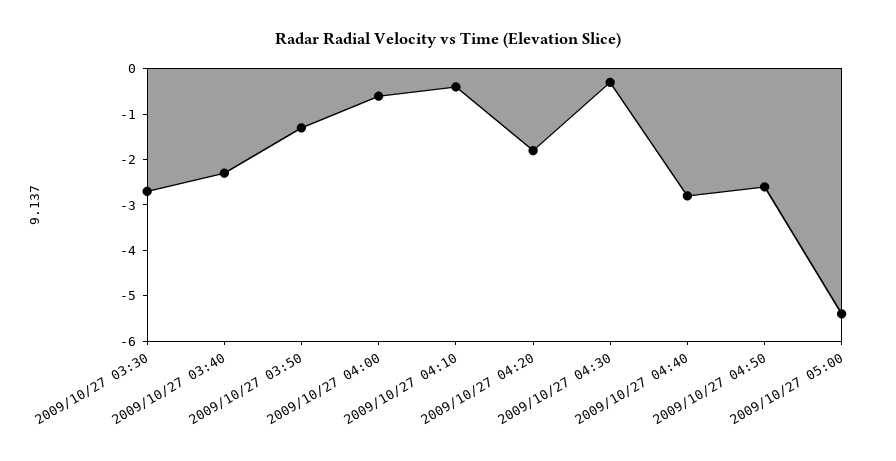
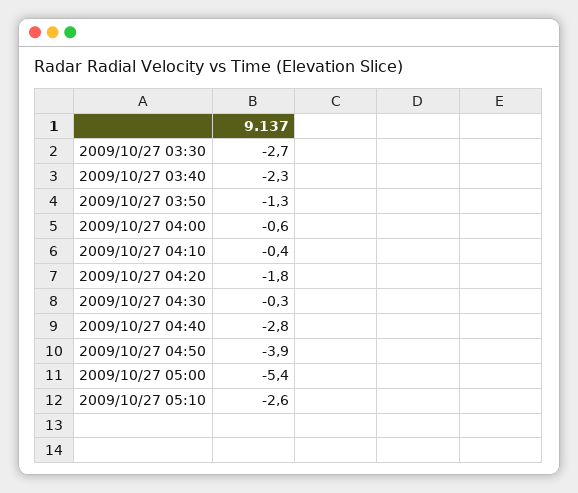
2009/10/27 04:50: -2.5 -> -3.9
2009/10/27 05:10: none -> -2.6

